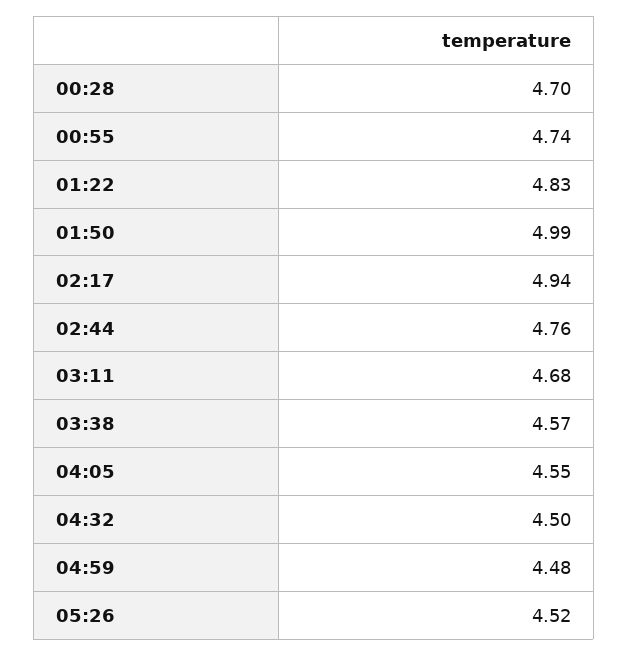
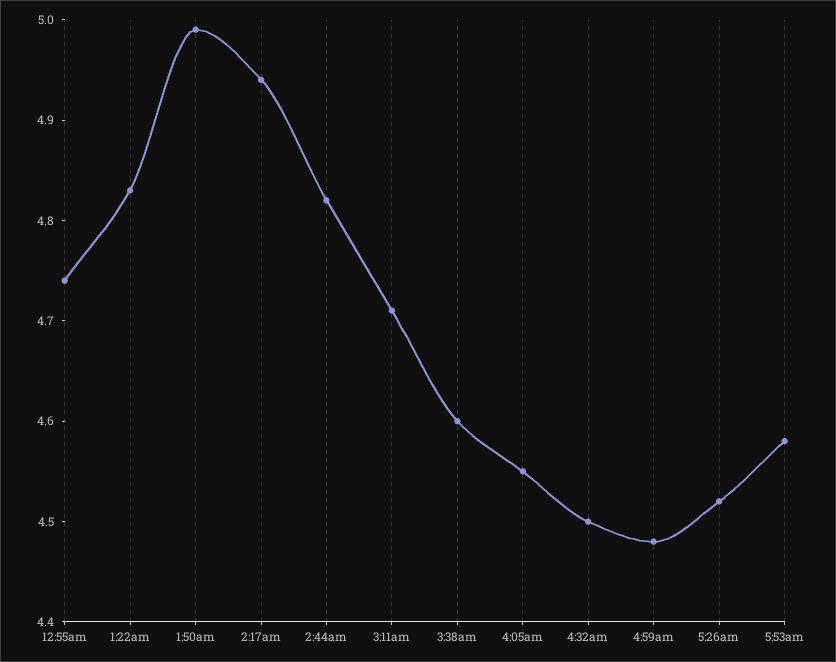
00:28: 4.7 -> none
02:44: 4.76 -> 4.82
03:11: 4.68 -> 4.71
03:38: 4.57 -> 4.6
5:53am: none -> 4.58

